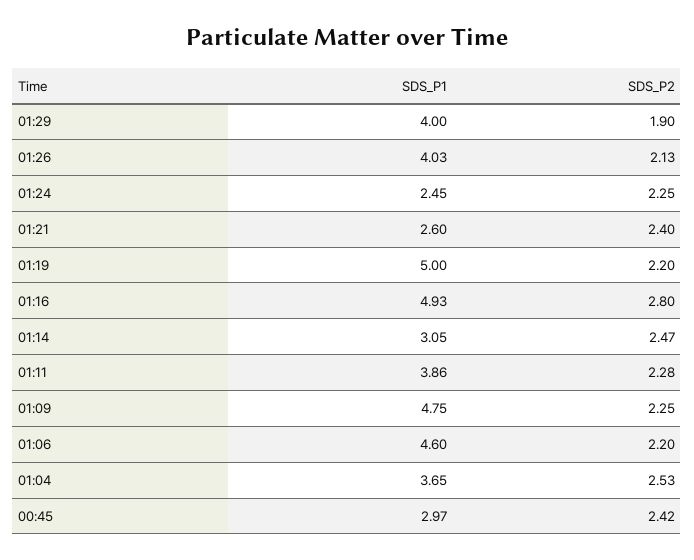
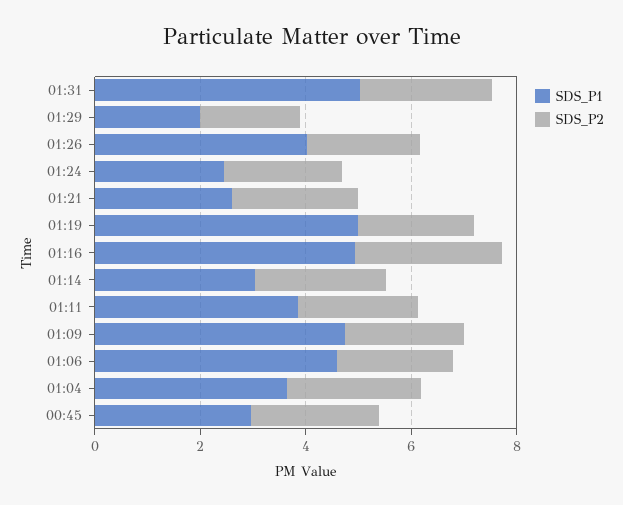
SDS_P1, 01:29: 4 -> 2
SDS_P1, 01:31: none -> 5
SDS_P2, 01:31: none -> 2.5

